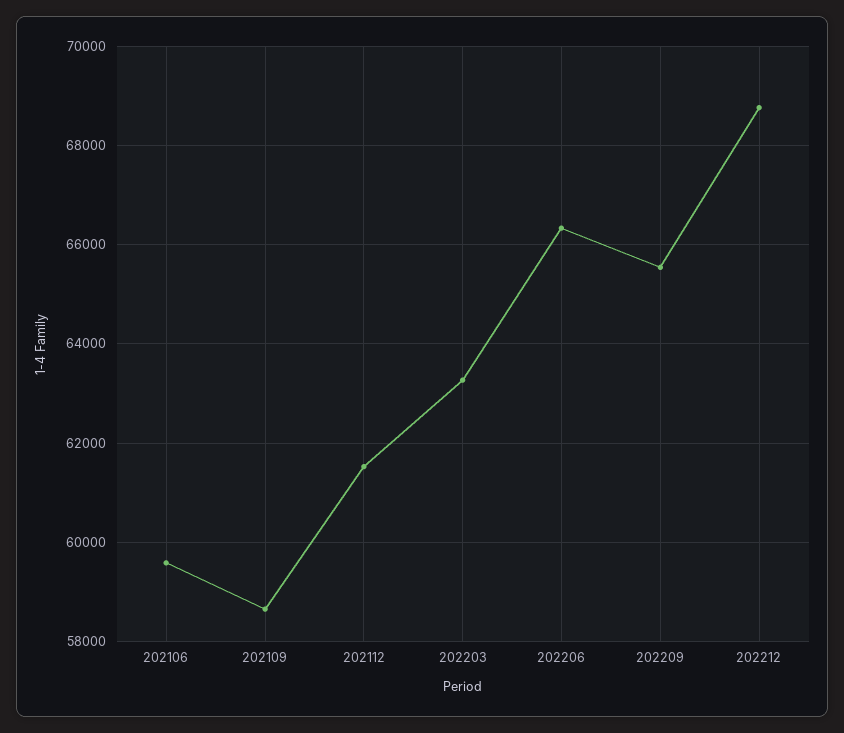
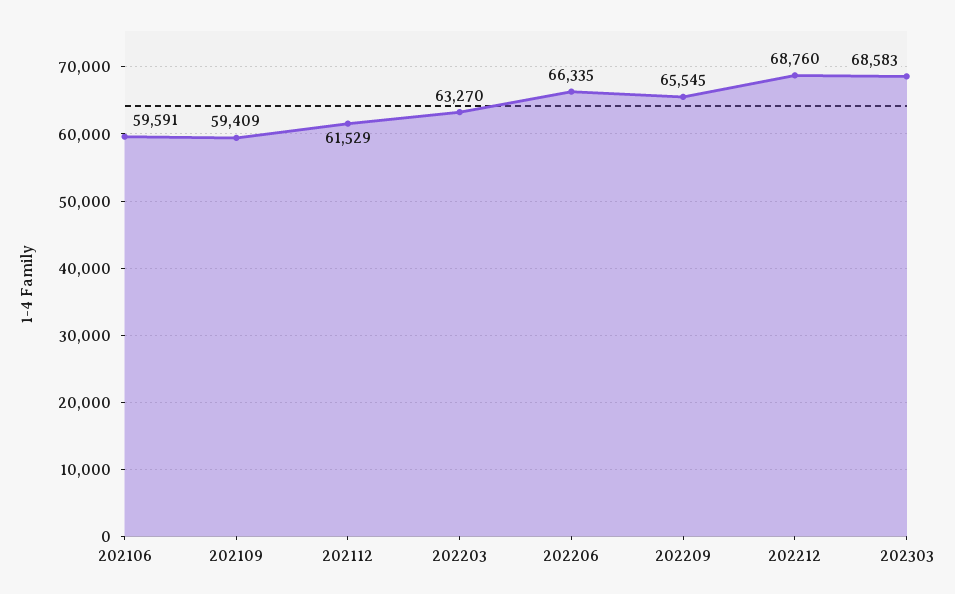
202109: 58600 -> 59409
202303: none -> 68583

